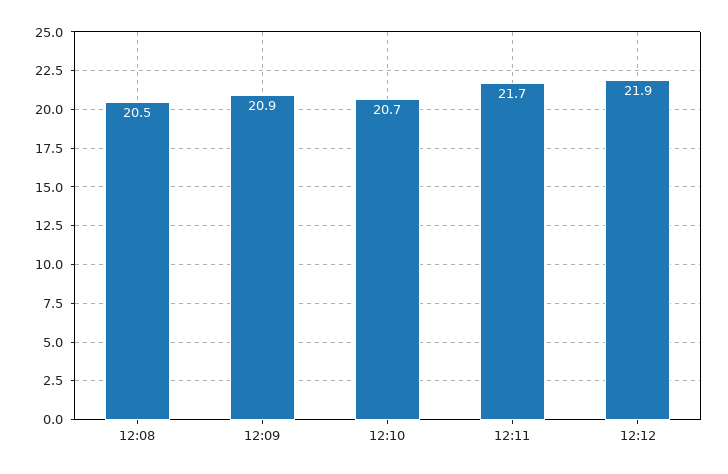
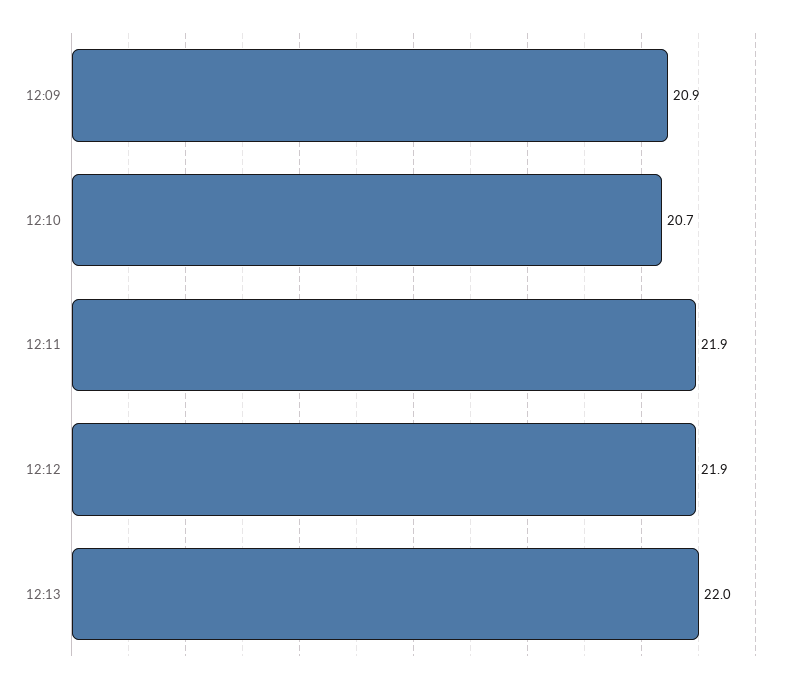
12:08: 20.5 -> none
12:11: 21.7 -> 21.9
12:13: none -> 22

